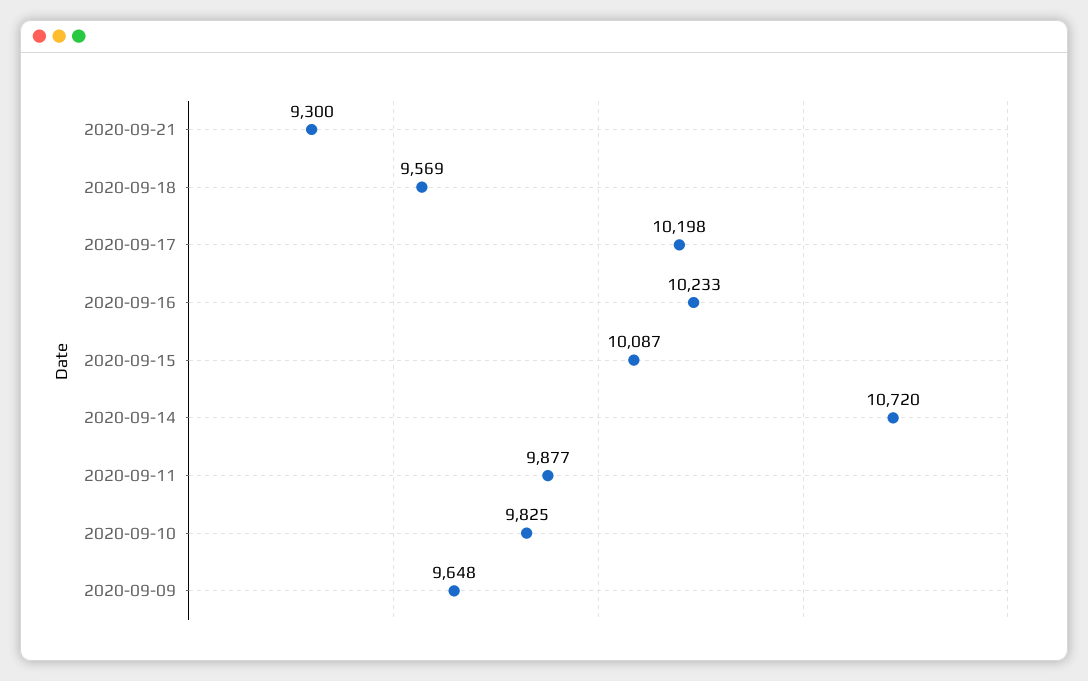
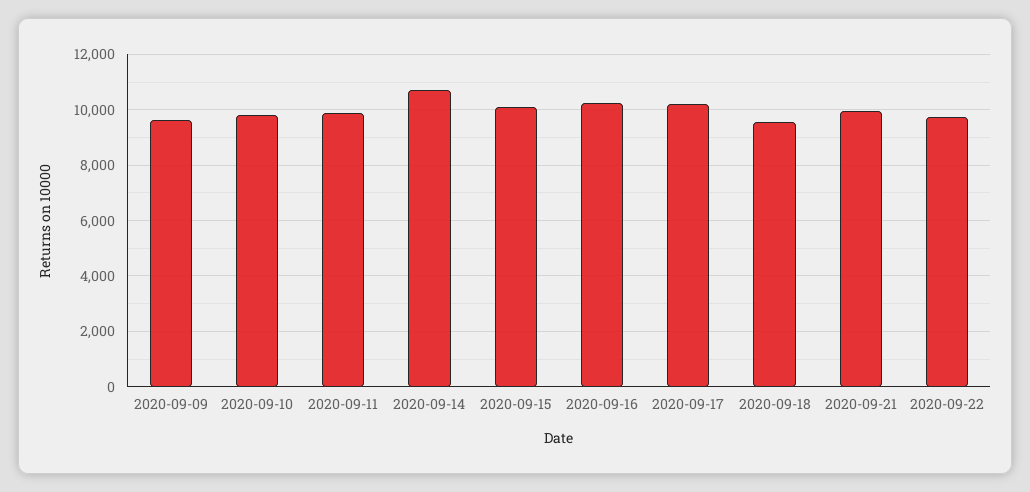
2020-09-21: 9300 -> 10000
2020-09-22: none -> 9750

